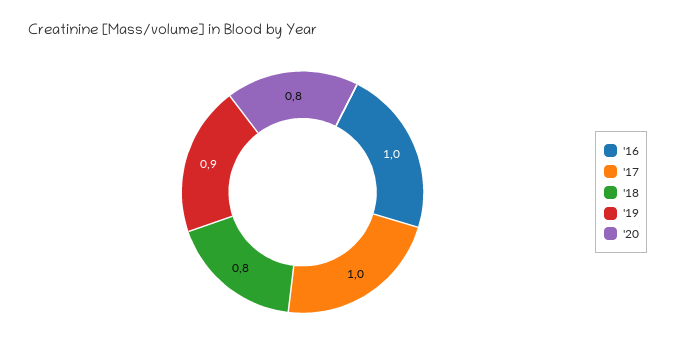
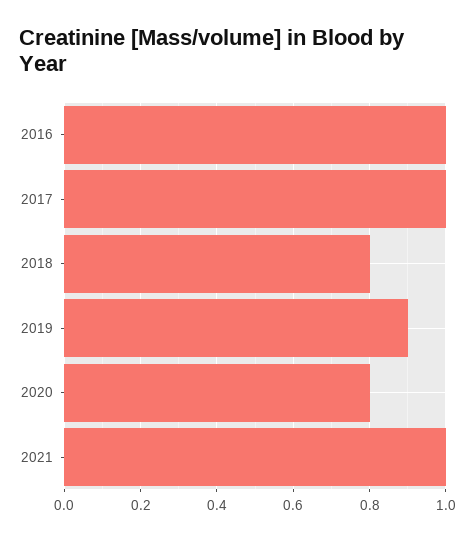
2021: none -> 1

